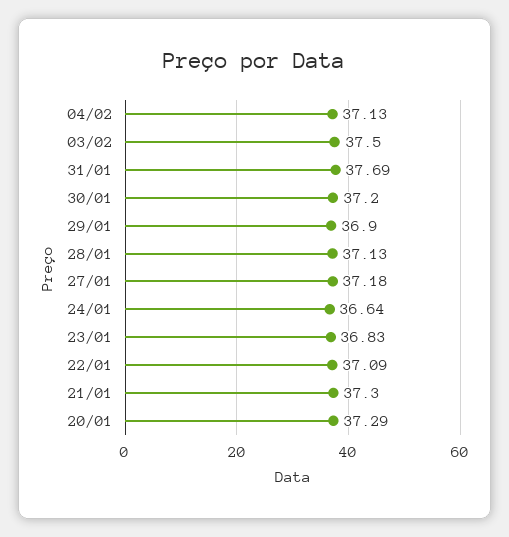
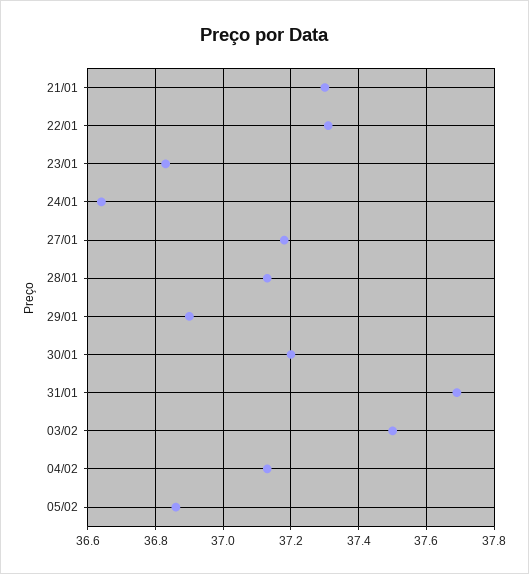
22/01: 37.09 -> 37.3
20/01: 37.29 -> none
05/02: none -> 36.85

